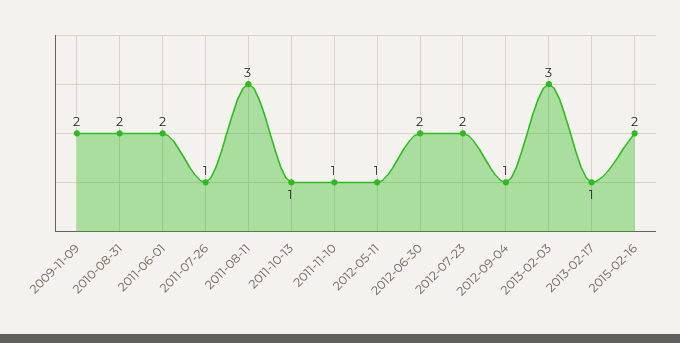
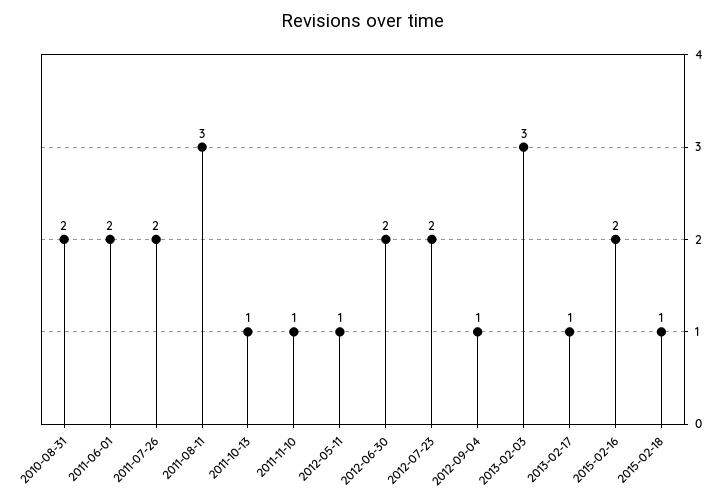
2009-11-09: 2 -> none
2011-07-26: 1 -> 2
2015-02-18: none -> 1

